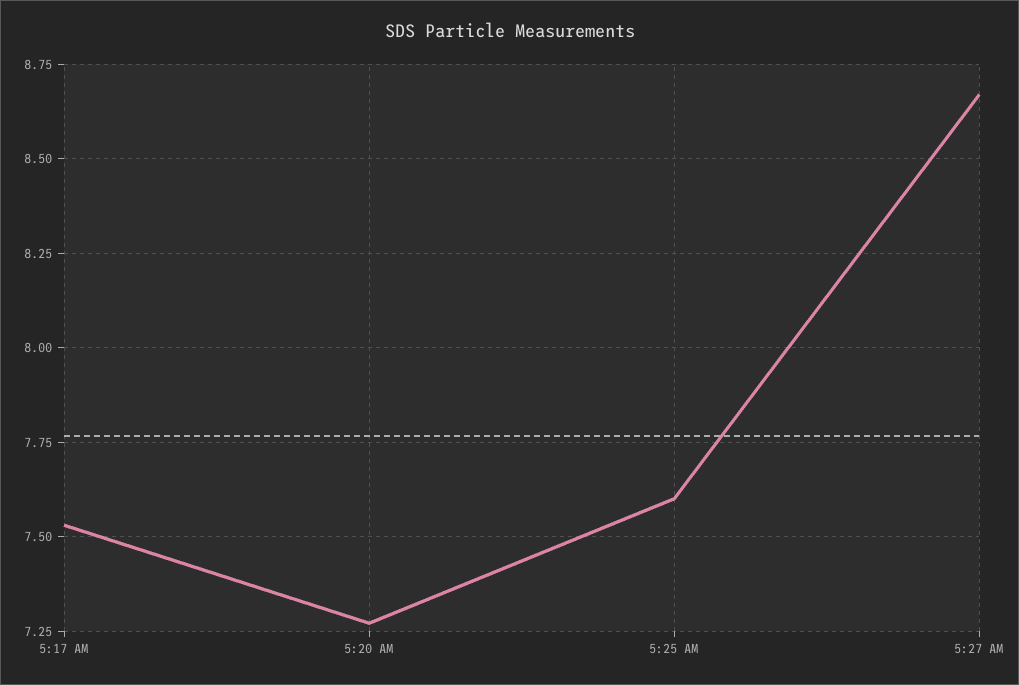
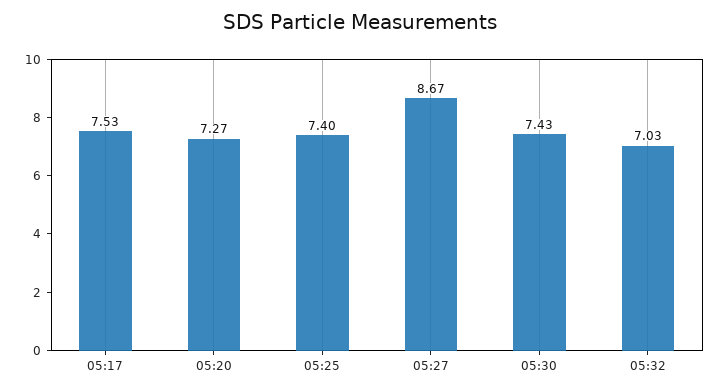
5:25 AM: 7.6 -> 7.4
05:30: none -> 7.43
05:32: none -> 7.03

